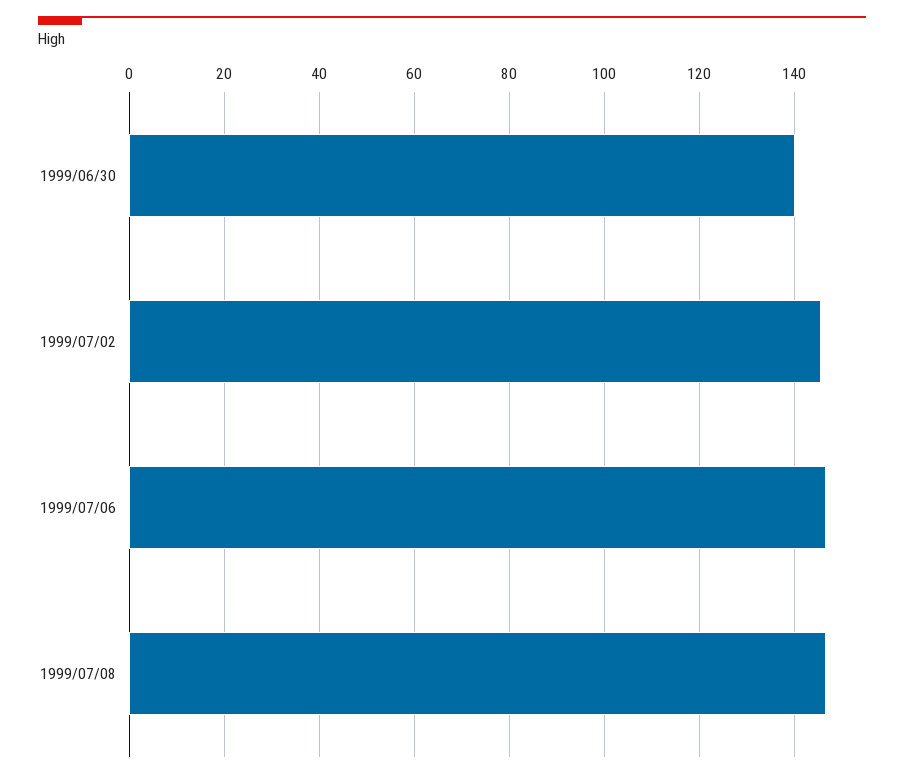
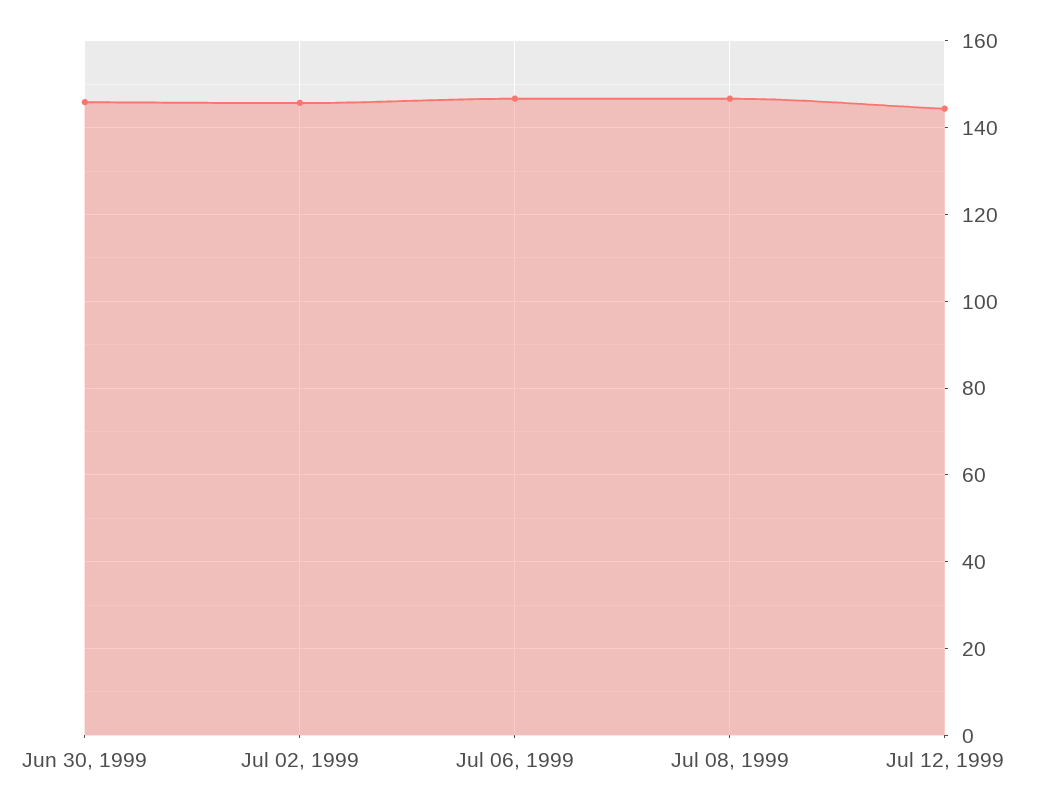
1999/06/30: 140 -> 146
Jul 12, 1999: none -> 144

